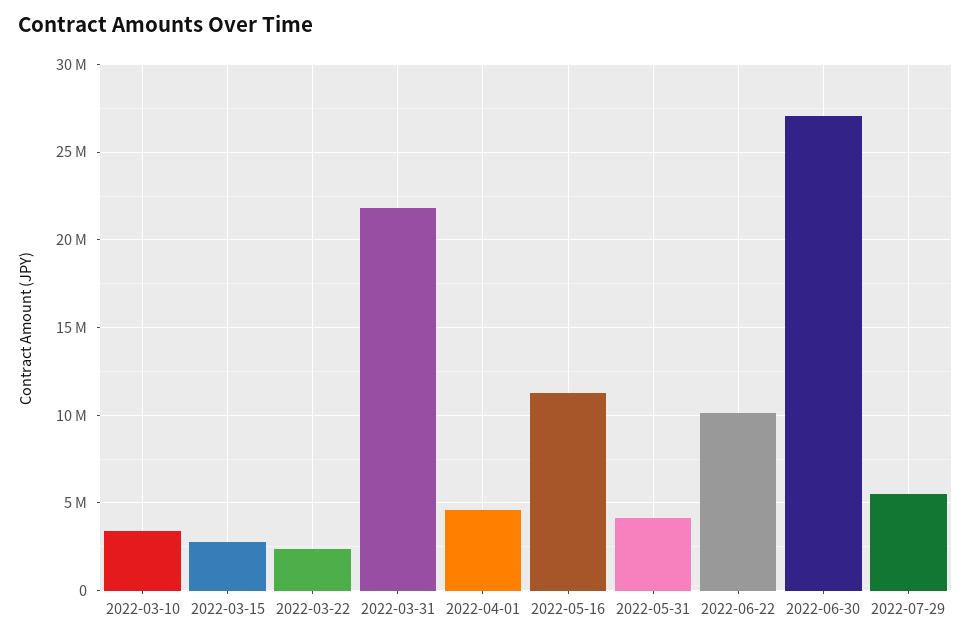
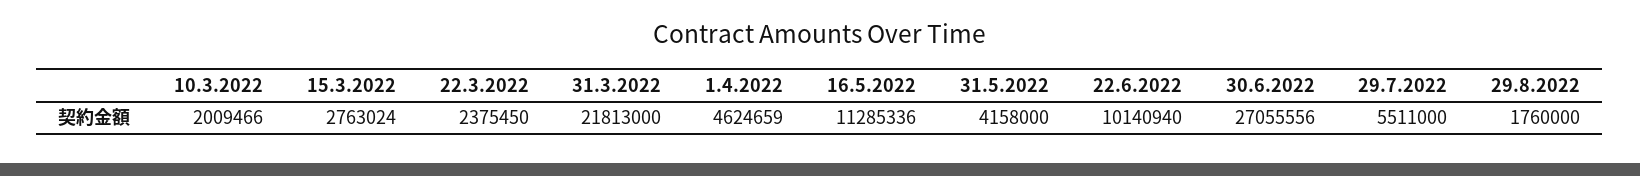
2022-03-10: 3500000 -> 2009466
29.8.2022: none -> 1760000

